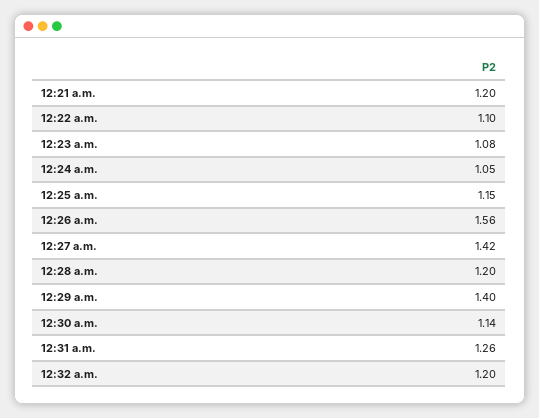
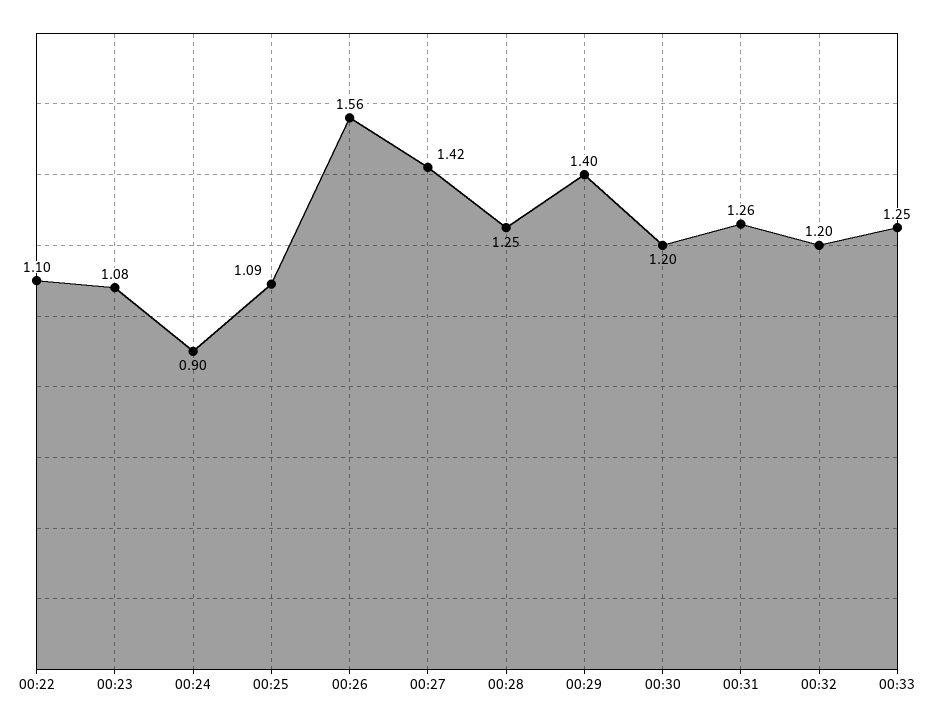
12:21 a.m.: 1.2 -> none
12:24 a.m.: 1.05 -> 0.9
12:25 a.m.: 1.15 -> 1.09
12:28 a.m.: 1.2 -> 1.25
12:30 a.m.: 1.14 -> 1.2
00:33: none -> 1.25

